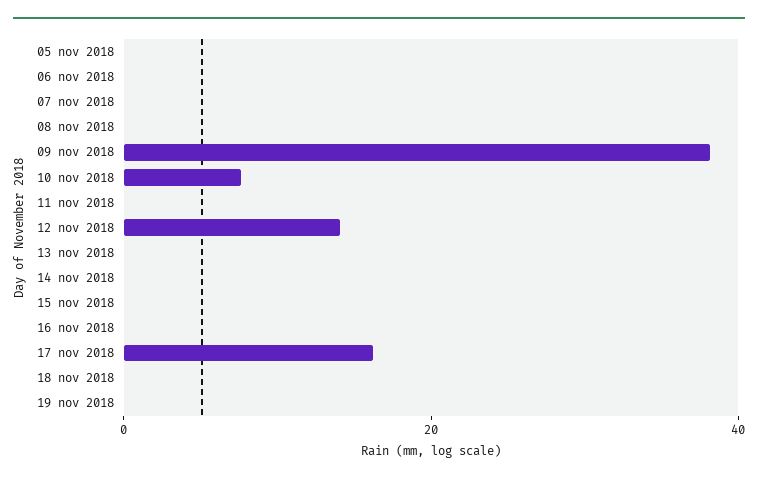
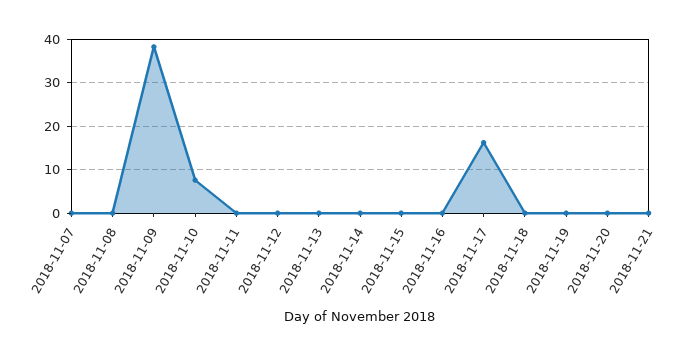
05 nov 2018: 0 -> none
06 nov 2018: 0 -> none
12 nov 2018: 15 -> 0
2018-11-20: none -> 0
2018-11-21: none -> 0

